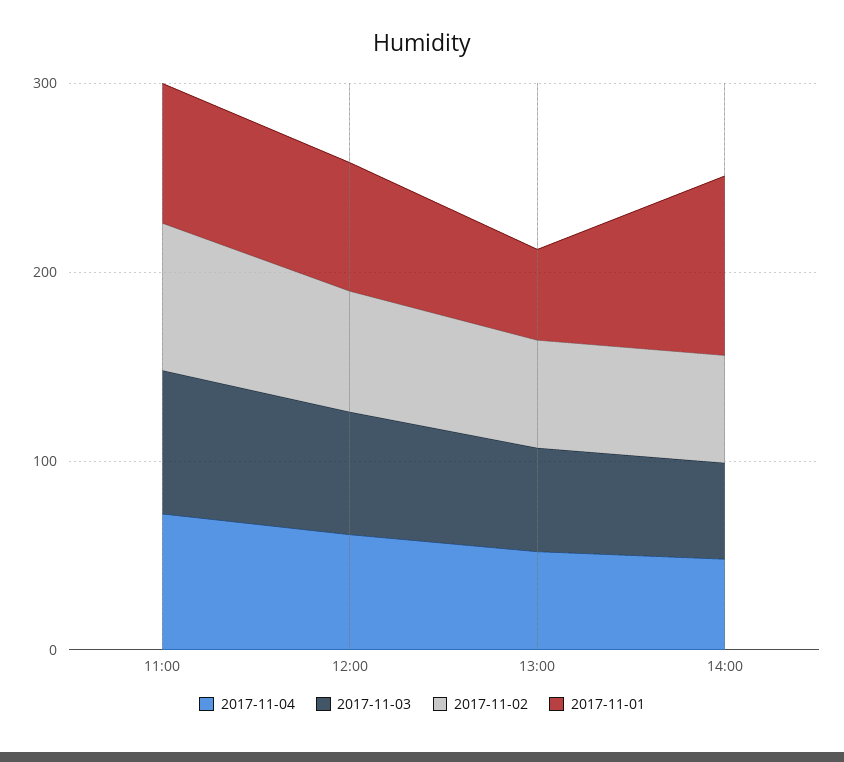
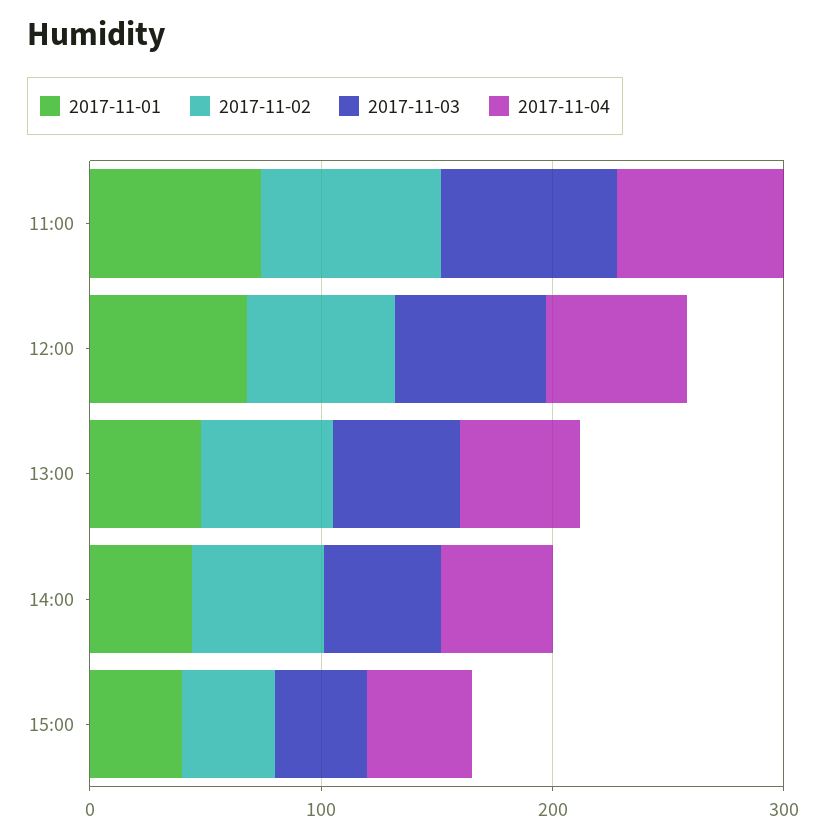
2017-11-01, 14:00: 100 -> 40
2017-11-01, 15:00: none -> 40
2017-11-02, 15:00: none -> 40
2017-11-03, 15:00: none -> 40
2017-11-04, 15:00: none -> 40

